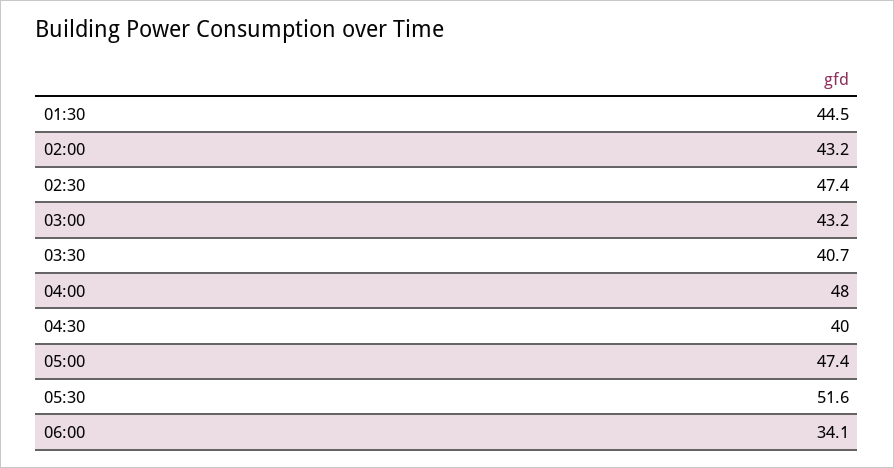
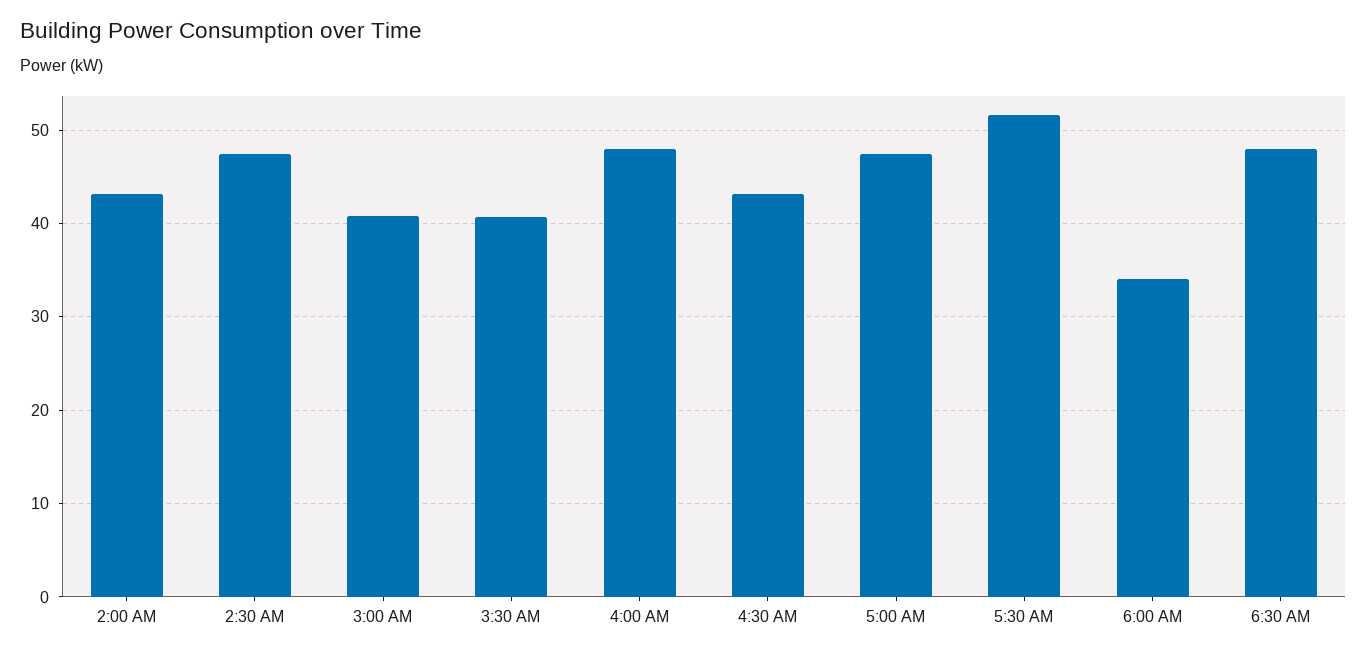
01:30: 44.5 -> none
03:00: 43.2 -> 41
04:30: 40 -> 43
6:30 AM: none -> 48

